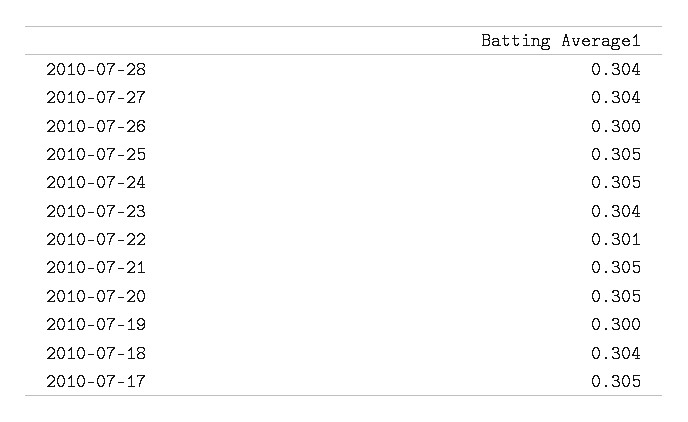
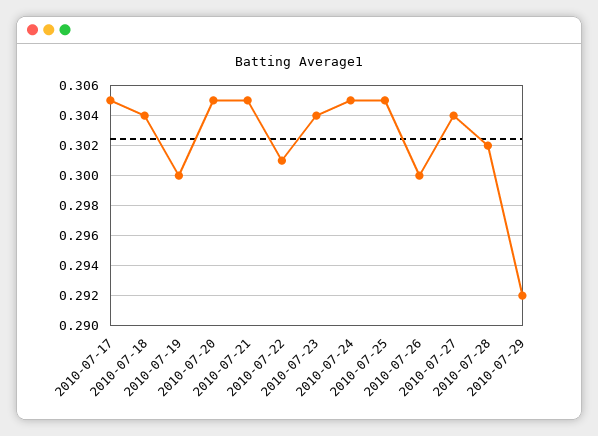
2010-07-28: 0.304 -> 0.302
2010-07-29: none -> 0.292

